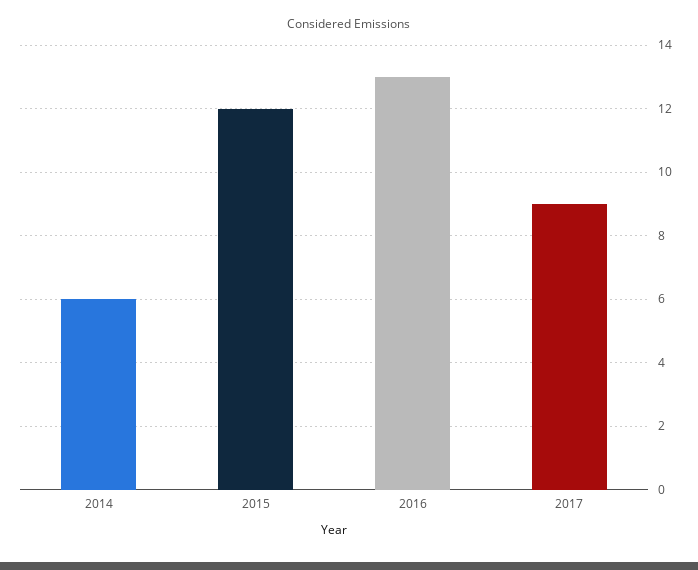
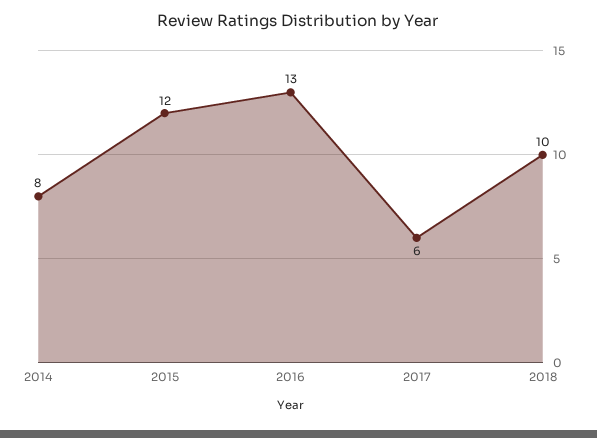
2014: 6 -> 8
2017: 9 -> 6
2018: none -> 10

